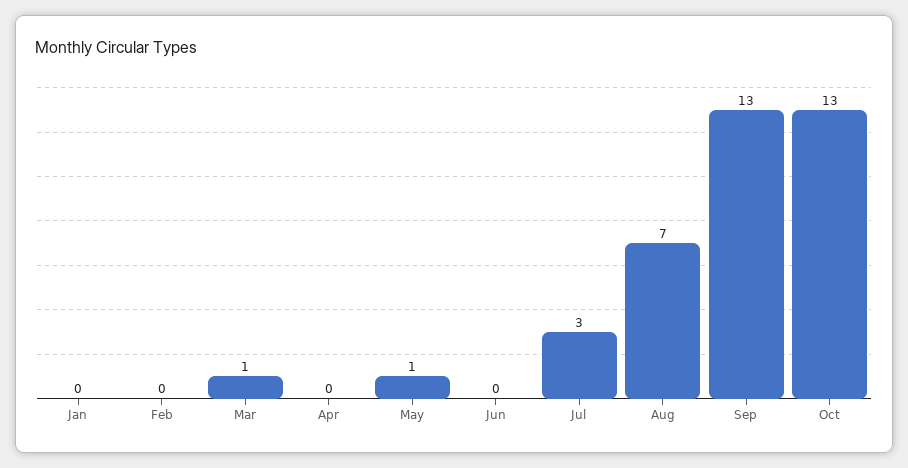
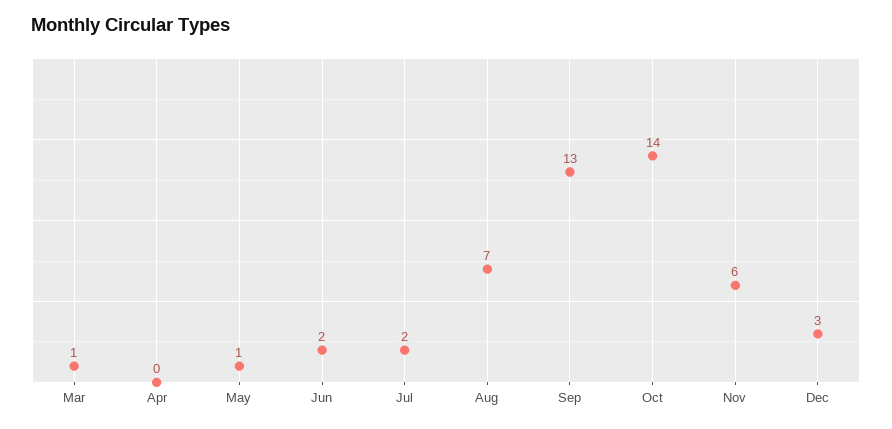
Jan: 0 -> none
Feb: 0 -> none
Jun: 0 -> 2
Jul: 3 -> 2
Oct: 13 -> 14
Nov: none -> 6
Dec: none -> 3

